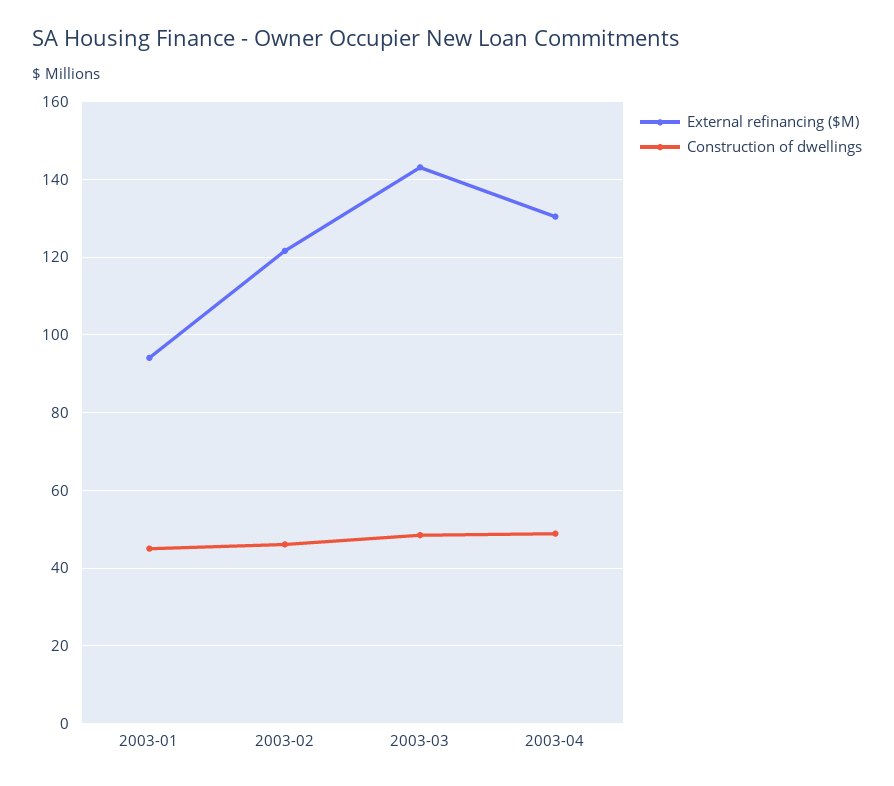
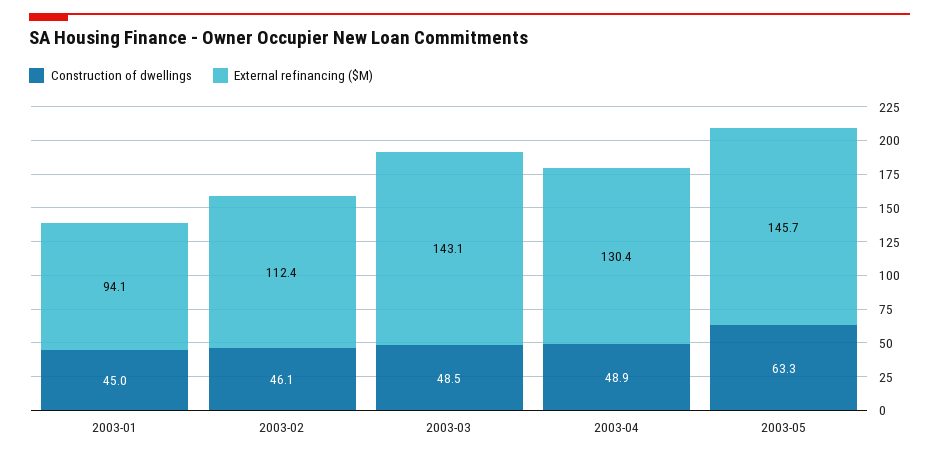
External refinancing ($M), 2003-02: 122 -> 112.4
Construction of dwellings, 2003-05: none -> 63.3
External refinancing ($M), 2003-05: none -> 145.7

